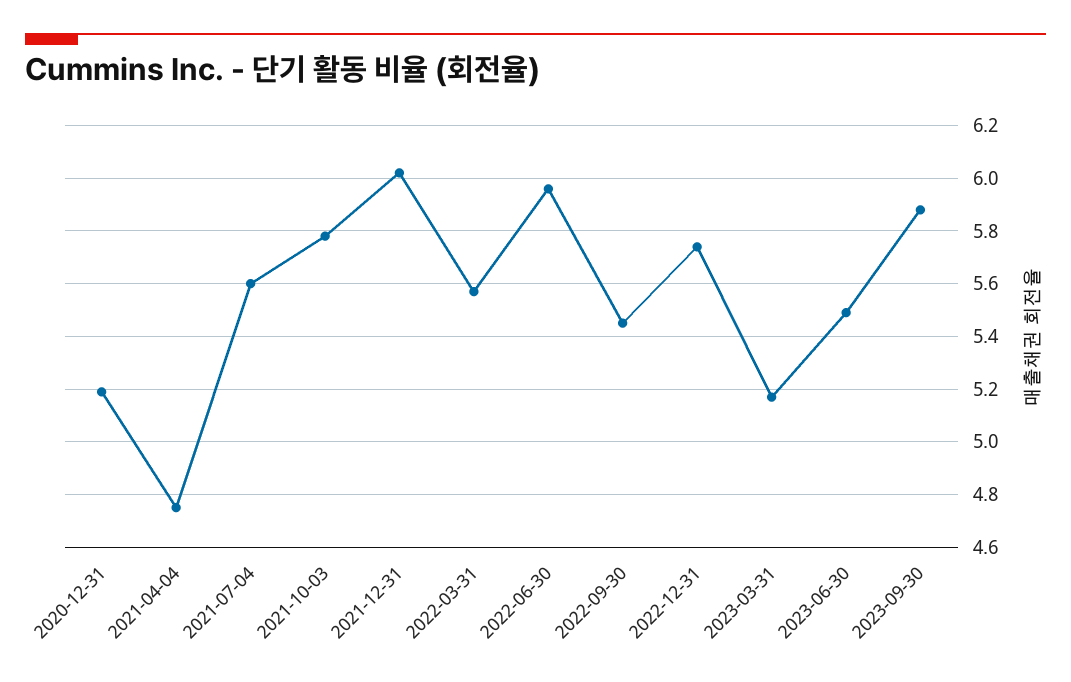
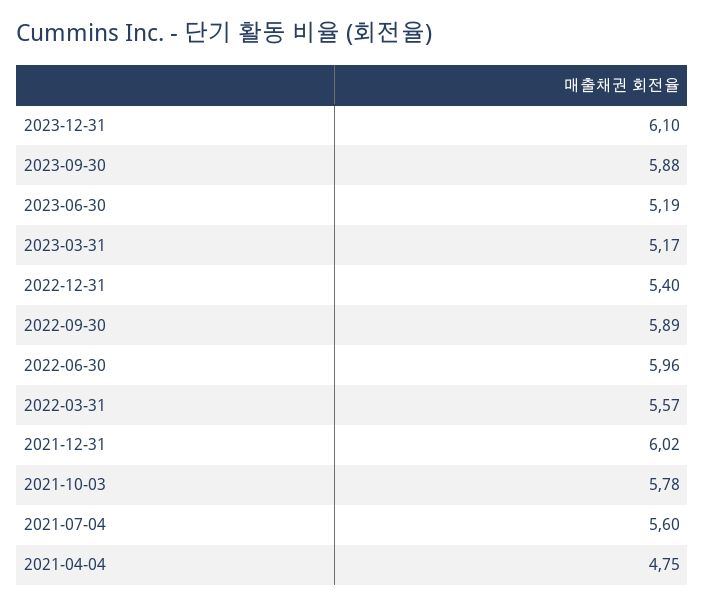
2020-12-31: 5.2 -> none
2022-09-30: 5.45 -> 5.89
2022-12-31: 5.75 -> 5.4
2023-06-30: 5.5 -> 5.19
2023-12-31: none -> 6.1

